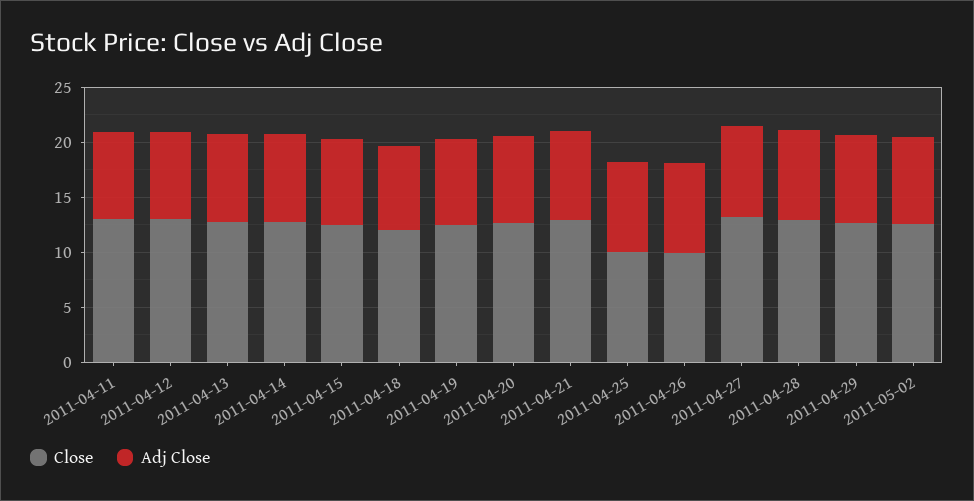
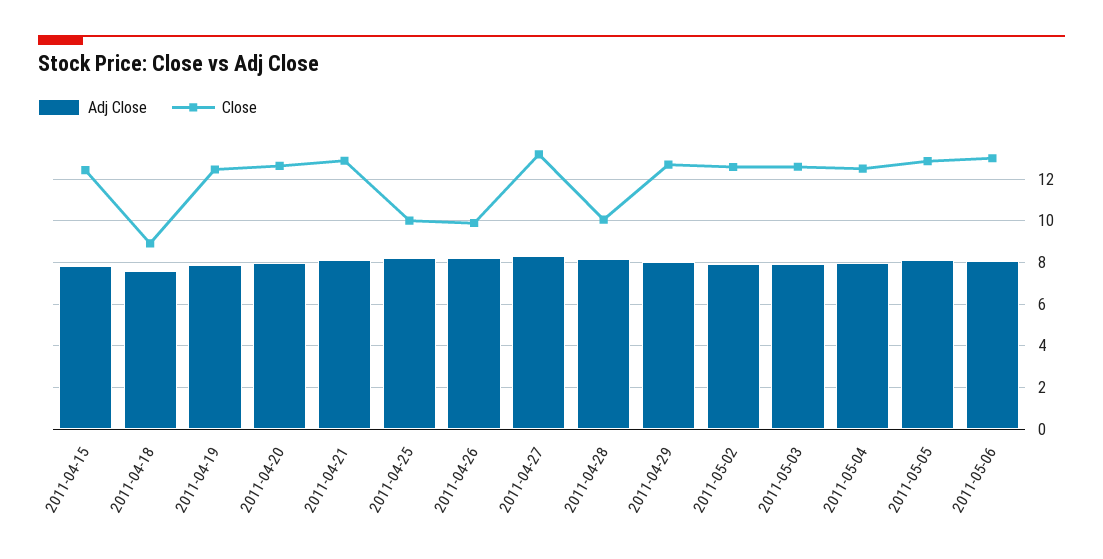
Close, 2011-04-11: 13 -> none
Adj Close, 2011-04-11: 8 -> none
Close, 2011-04-12: 13 -> none
Adj Close, 2011-04-12: 8 -> none
Close, 2011-04-13: 13 -> none
Adj Close, 2011-04-13: 8 -> none
Close, 2011-04-14: 13 -> none
Adj Close, 2011-04-14: 8 -> none
Close, 2011-04-18: 12 -> 9
Close, 2011-04-28: 13 -> 10
Adj Close, 2011-05-03: none -> 8
Close, 2011-05-03: none -> 12.5
Adj Close, 2011-05-04: none -> 8
Close, 2011-05-04: none -> 12.5
Adj Close, 2011-05-05: none -> 8
Close, 2011-05-05: none -> 13
Adj Close, 2011-05-06: none -> 8
Close, 2011-05-06: none -> 13

